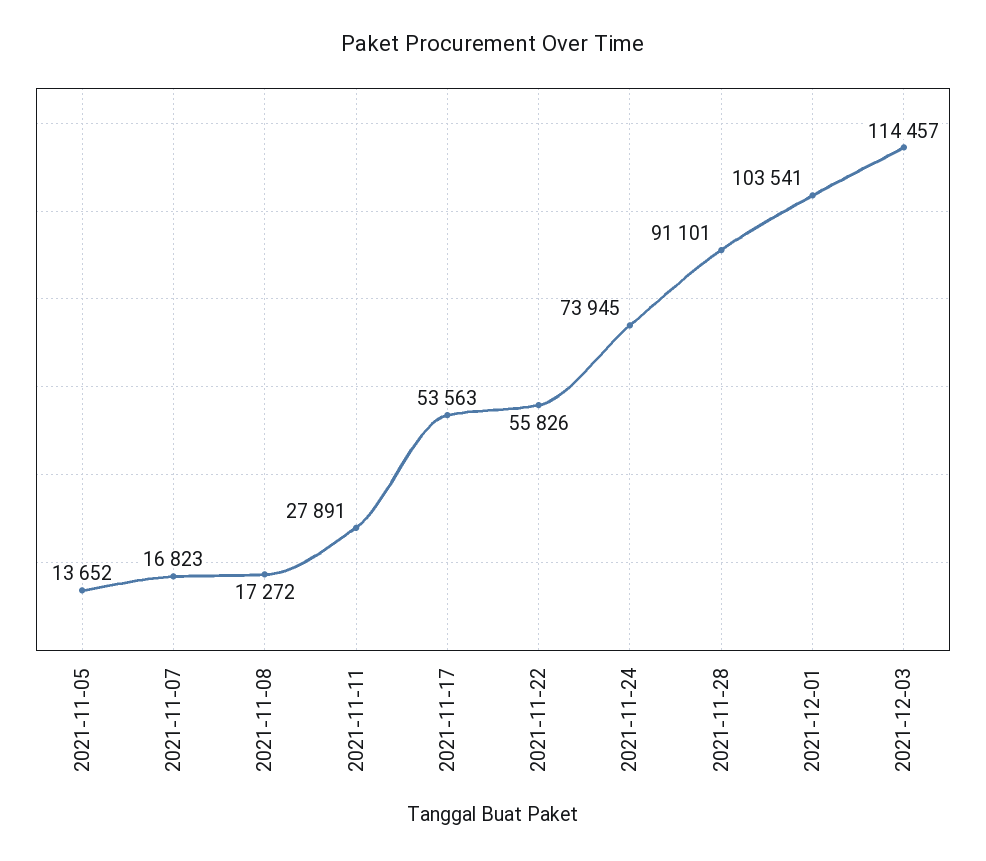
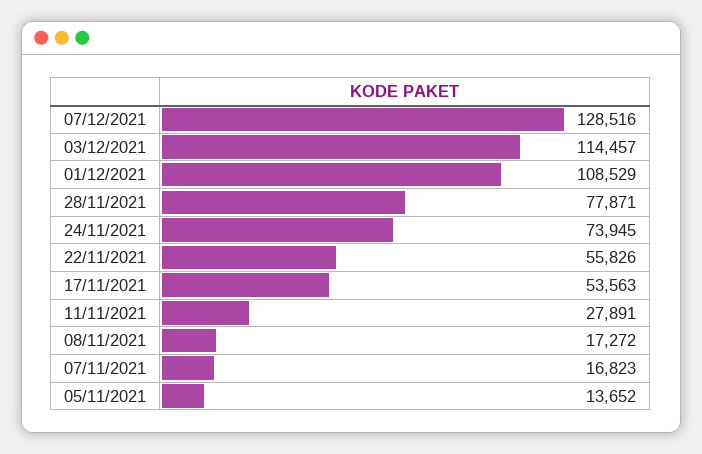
2021-11-28: 91101 -> 77871
2021-12-01: 103541 -> 108529
07/12/2021: none -> 128516

